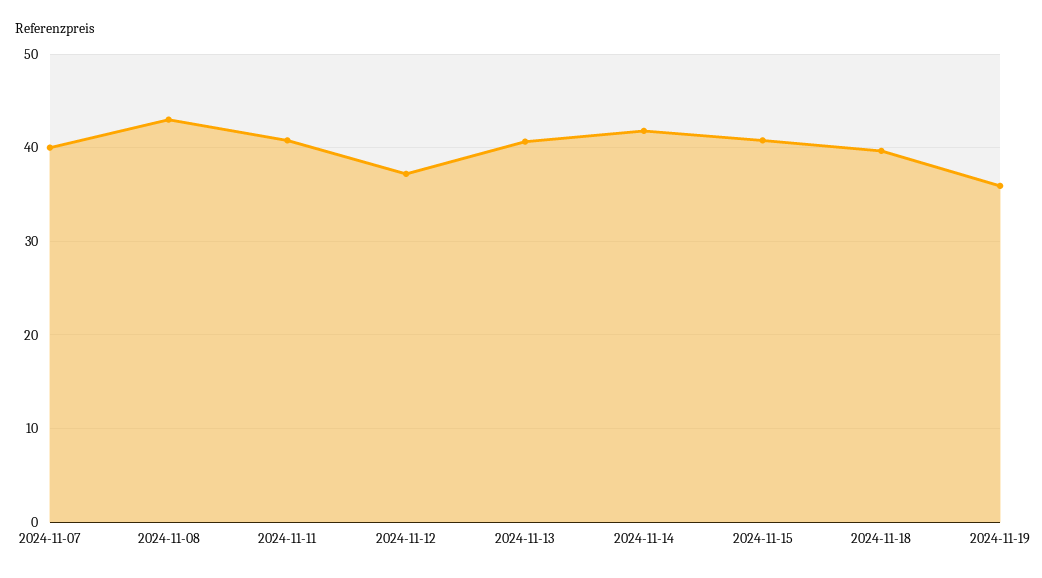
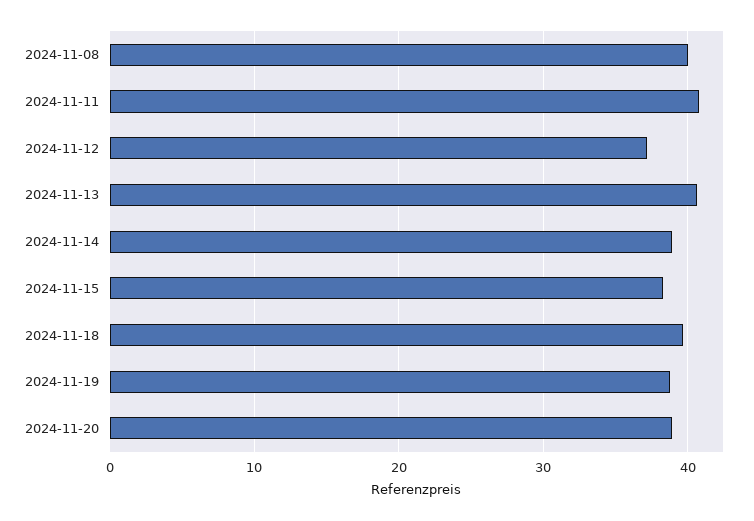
2024-11-07: 40 -> none
2024-11-08: 43 -> 40
2024-11-14: 42 -> 39
2024-11-15: 41 -> 38
2024-11-19: 36 -> 39
2024-11-20: none -> 39

